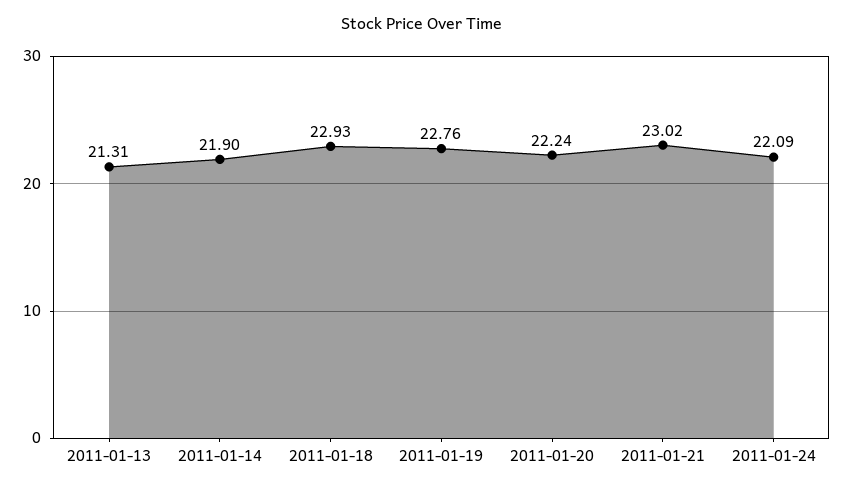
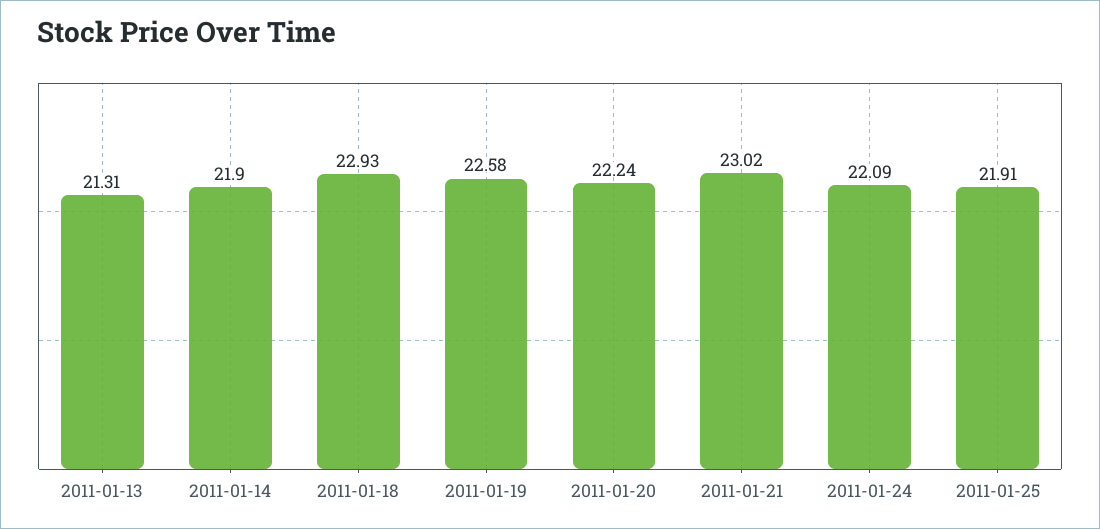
2011-01-19: 22.76 -> 22.58
2011-01-25: none -> 21.91

